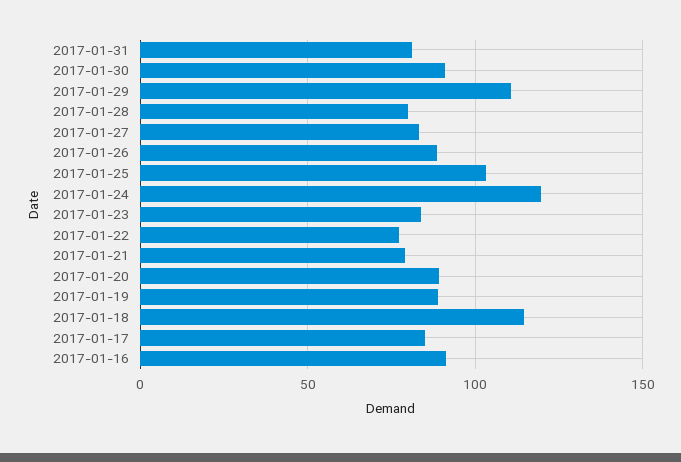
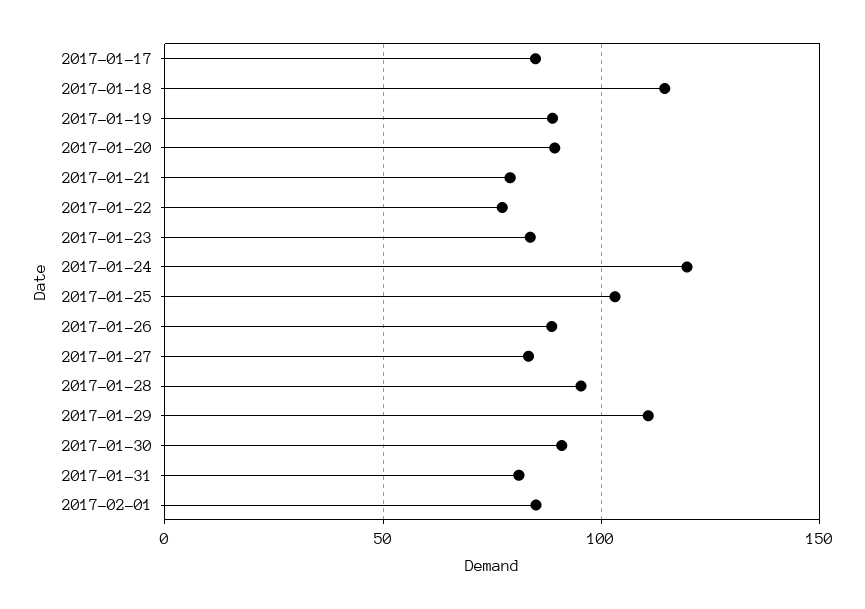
2017-01-28: 80 -> 95
2017-01-16: 90 -> none
2017-02-01: none -> 85

